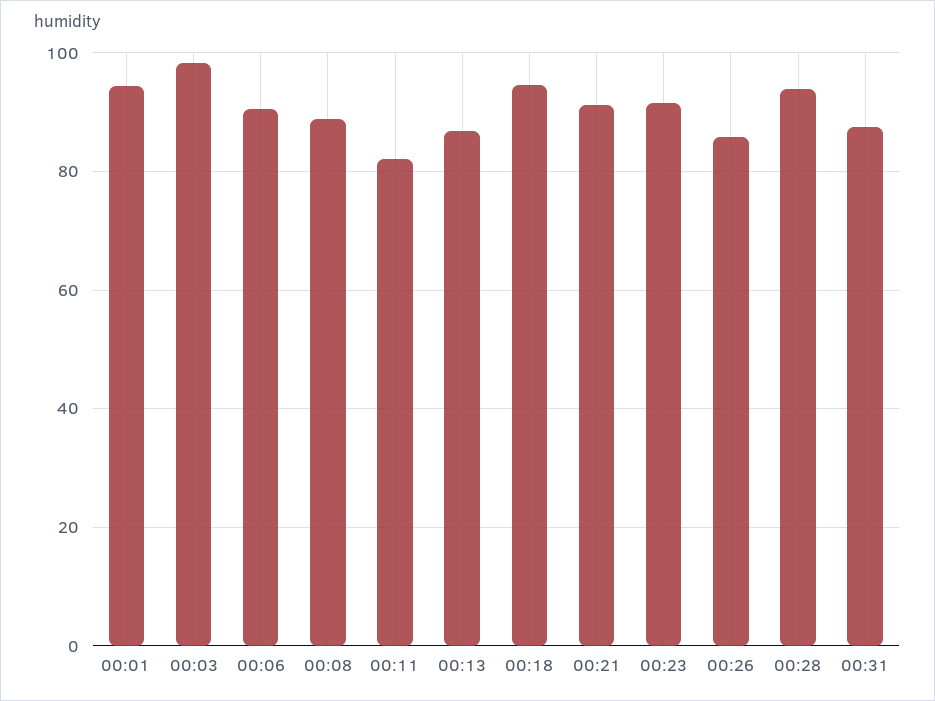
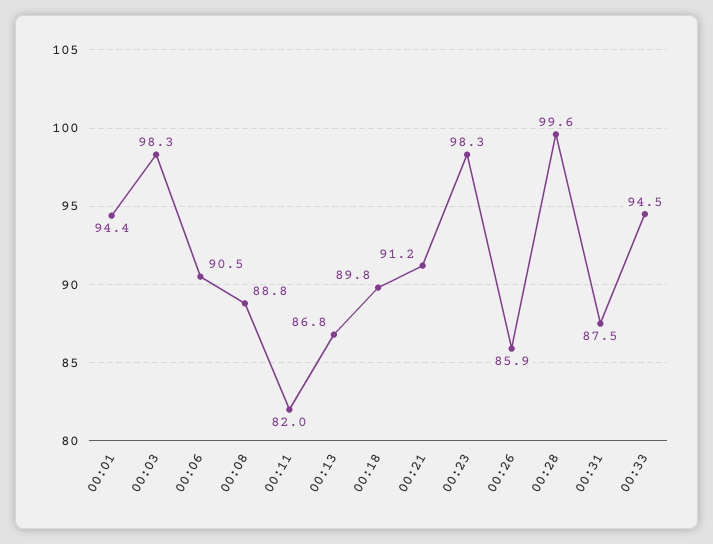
00:18: 94 -> 89.8
00:23: 92 -> 98.3
00:28: 94 -> 99.6
00:33: none -> 94.5

